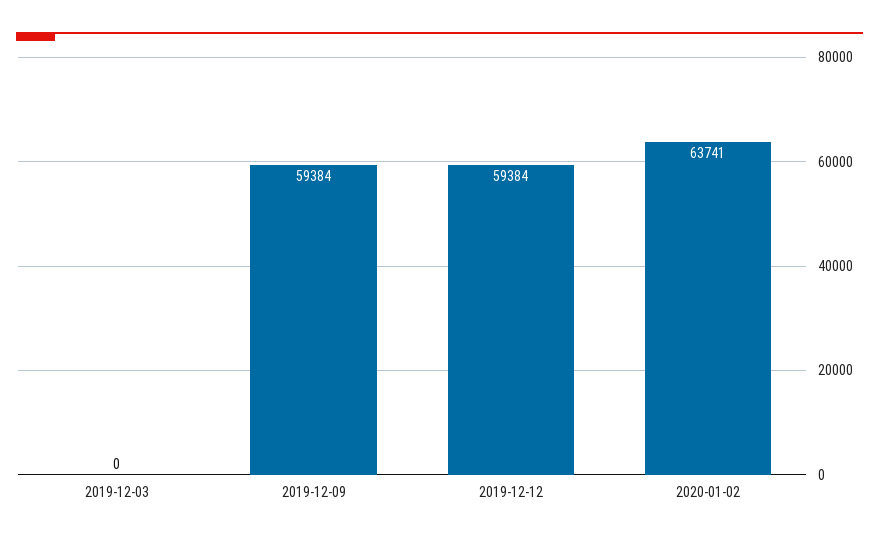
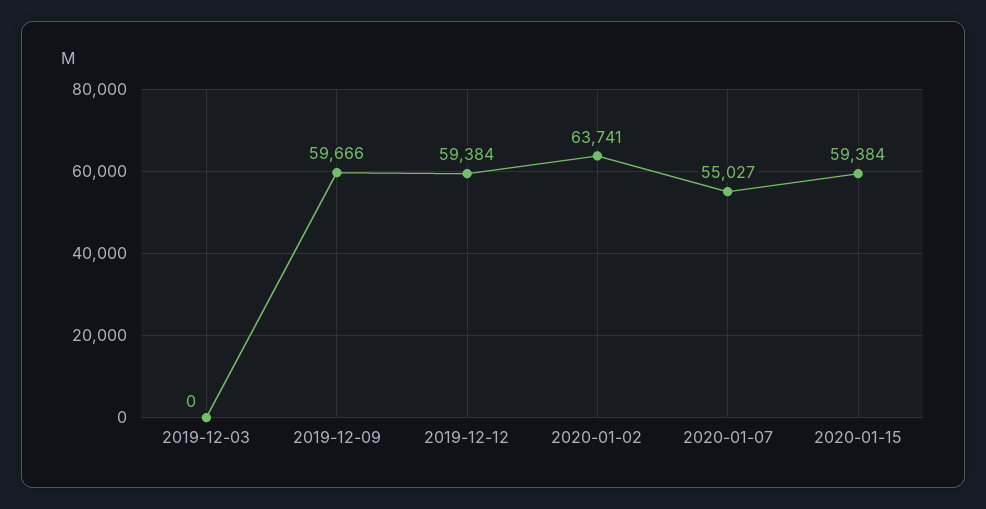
2019-12-09: 59384 -> 59666
2020-01-07: none -> 55027
2020-01-15: none -> 59384

